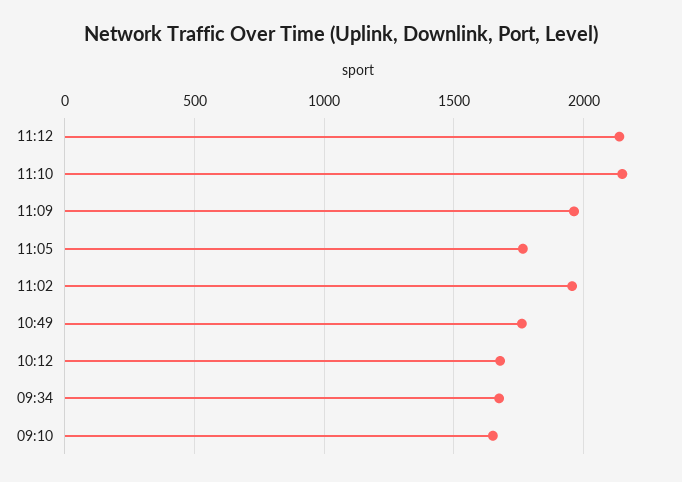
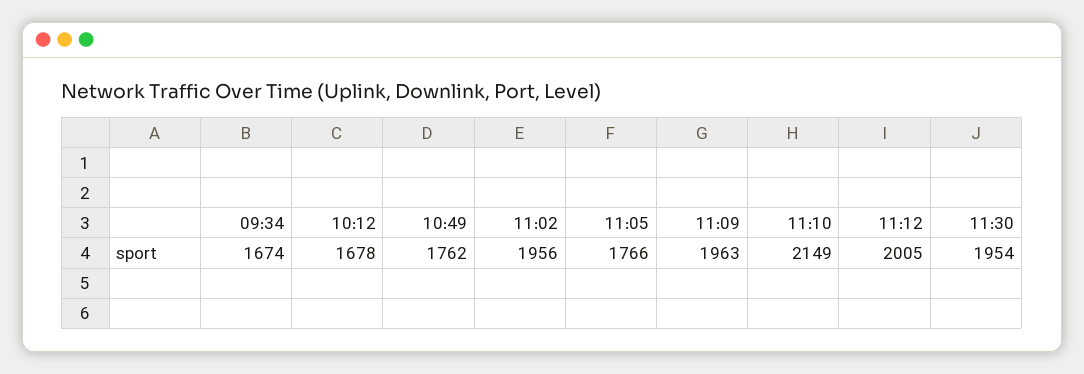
11:12: 2150 -> 2005
09:10: 1650 -> none
11:30: none -> 1954

